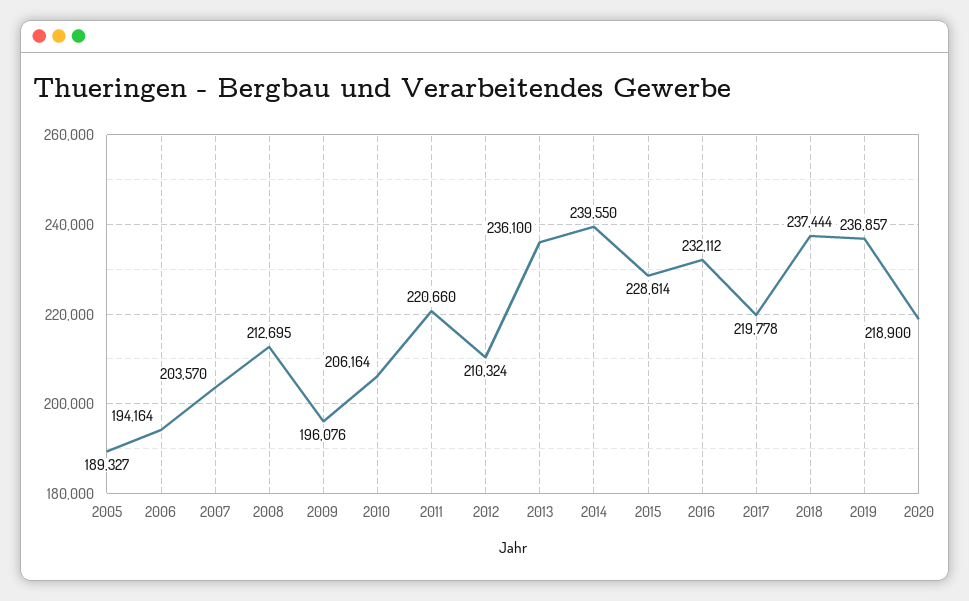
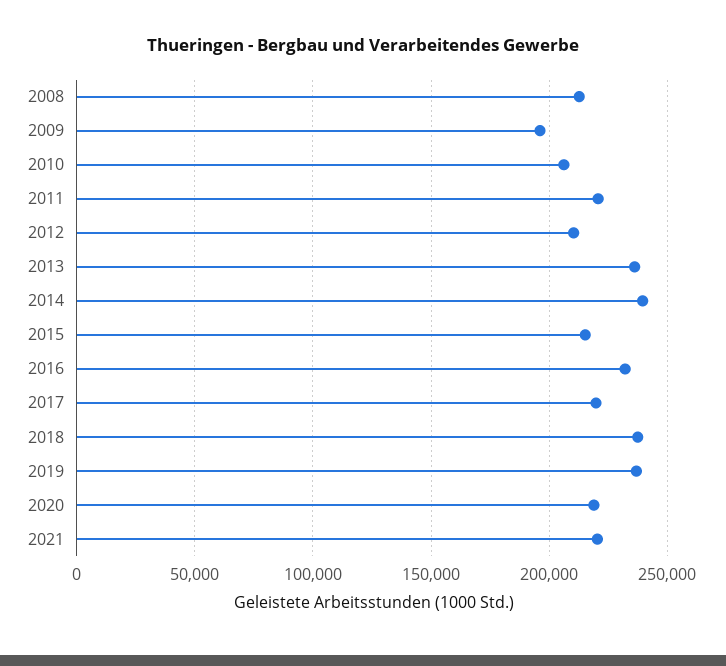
2005: 189327 -> none
2006: 194164 -> none
2007: 203570 -> none
2015: 228614 -> 215000
2021: none -> 220000

